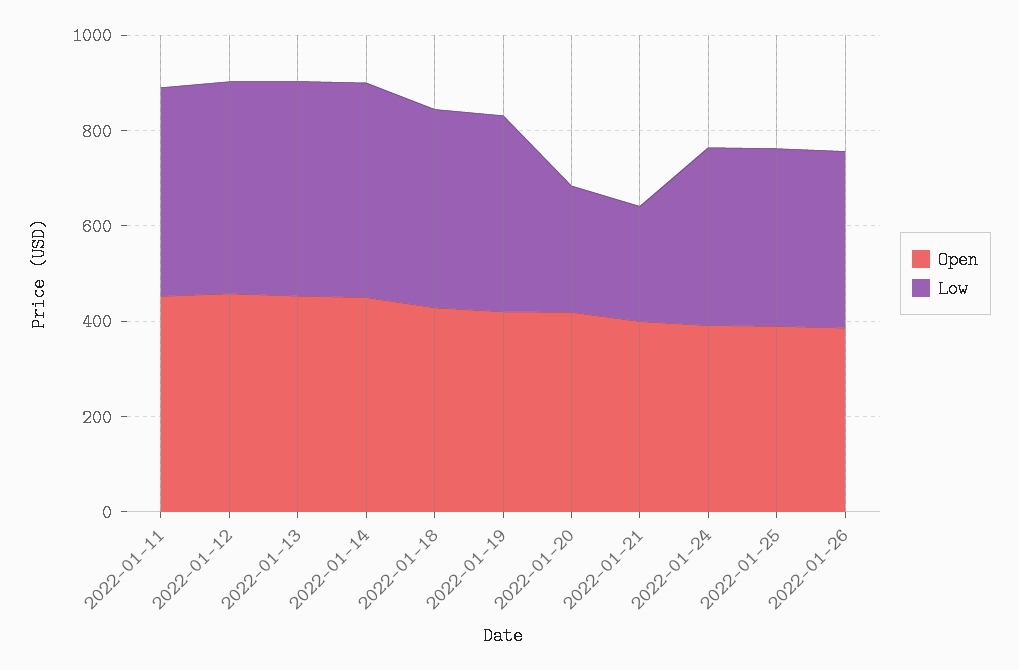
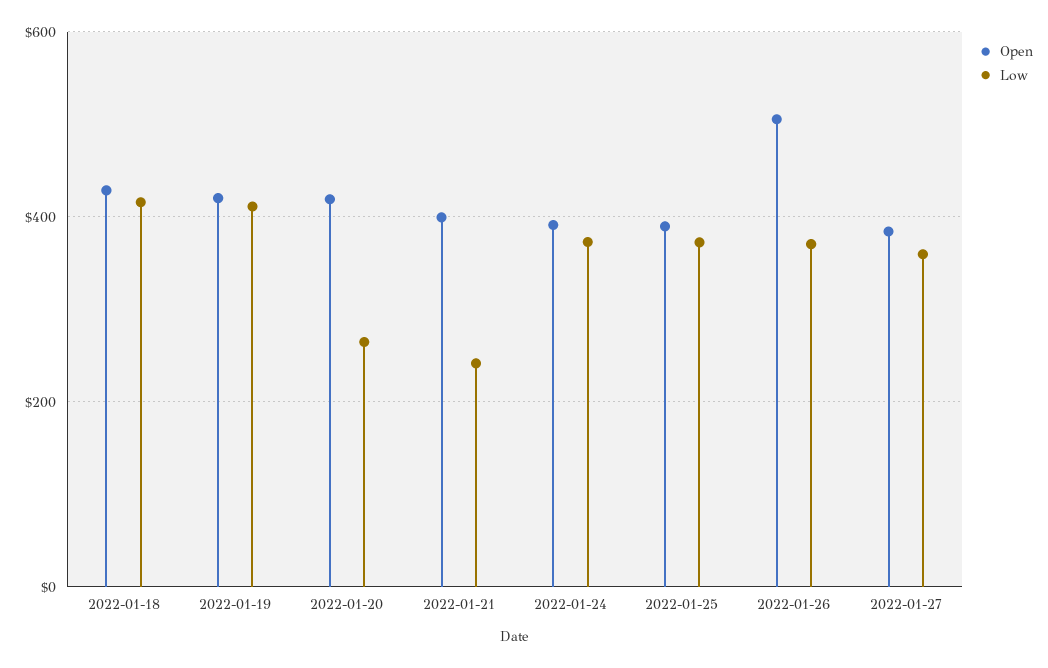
Open, 2022-01-11: 450 -> none
Low, 2022-01-11: 450 -> none
Open, 2022-01-12: 450 -> none
Low, 2022-01-12: 450 -> none
Open, 2022-01-13: 450 -> none
Low, 2022-01-13: 450 -> none
Open, 2022-01-14: 450 -> none
Low, 2022-01-14: 450 -> none
Open, 2022-01-26: 400 -> 500
Open, 2022-01-27: none -> 380
Low, 2022-01-27: none -> 360

